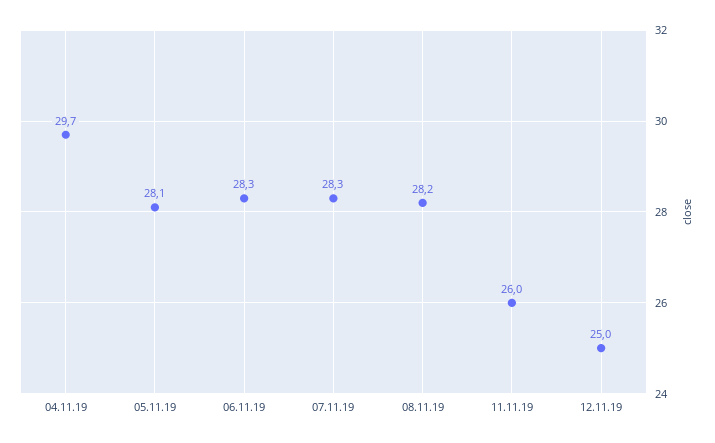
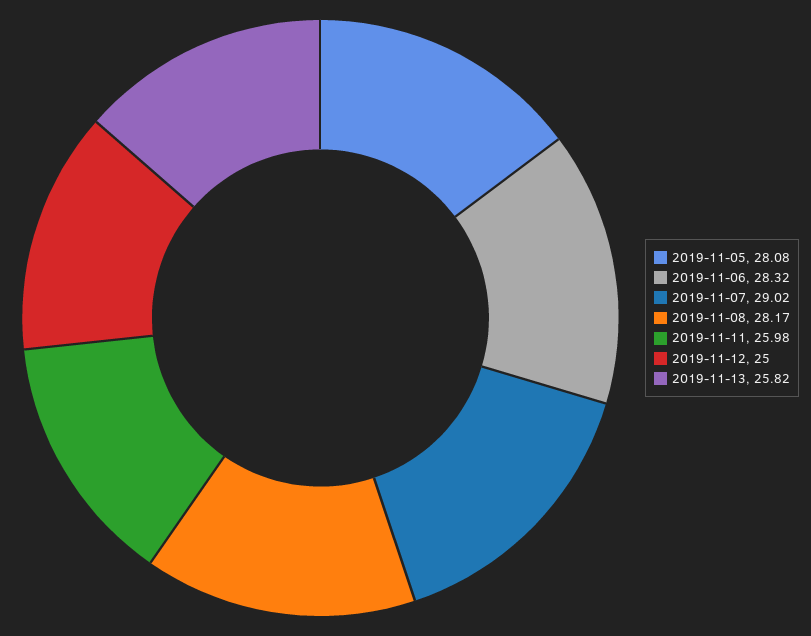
04.11.19: 29.7 -> none
07.11.19: 28.3 -> 29.02
2019-11-13: none -> 25.82

